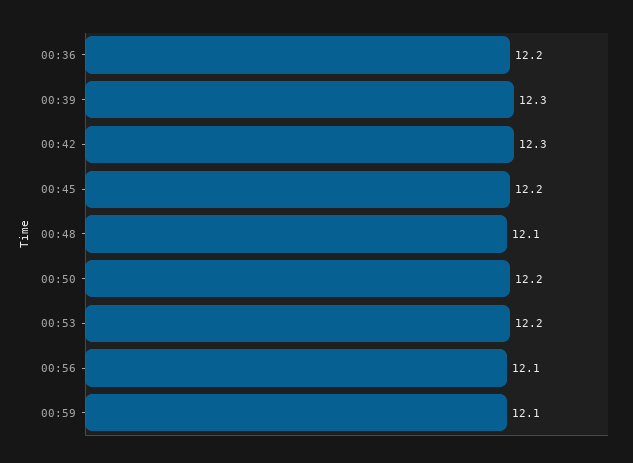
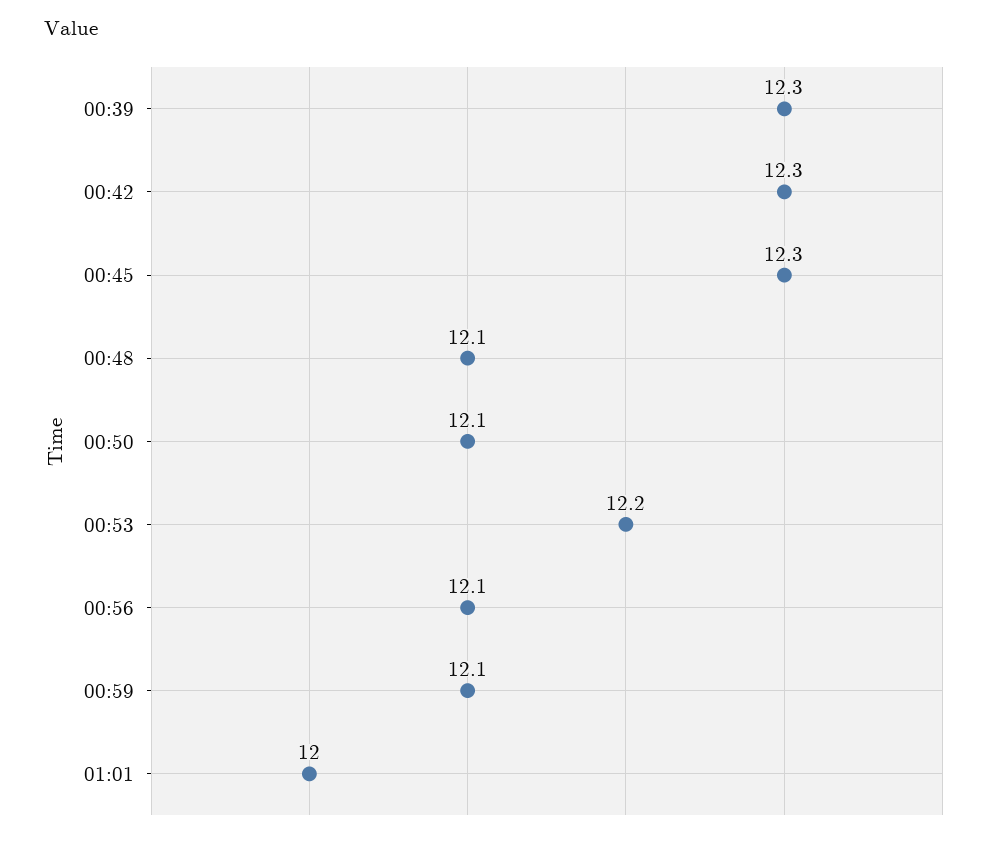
00:36: 12.2 -> none
00:45: 12.2 -> 12.3
00:50: 12.2 -> 12.1
01:01: none -> 12

